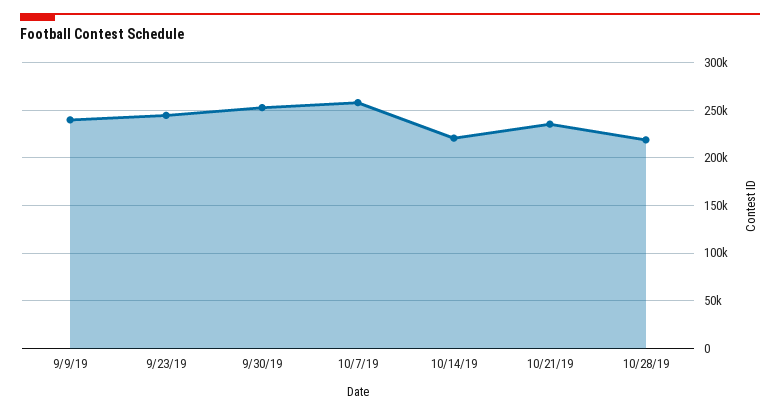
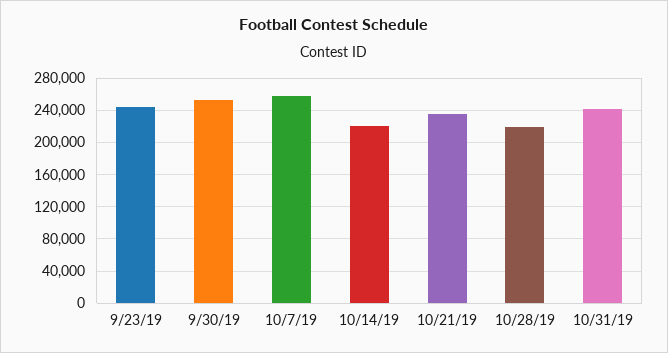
9/9/19: 240000 -> none
10/31/19: none -> 240000

